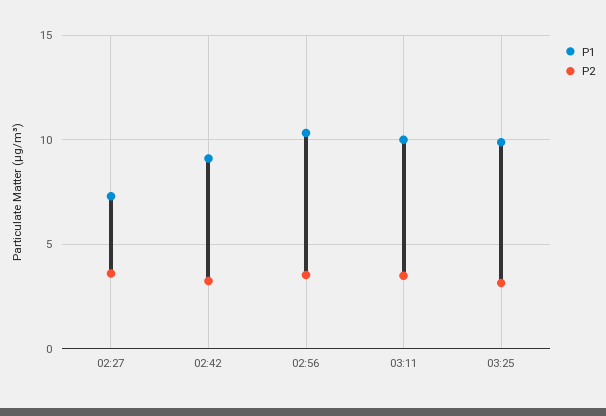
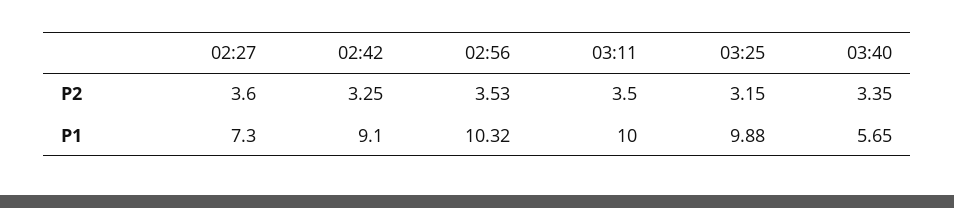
P2, 03:40: none -> 3.35
P1, 03:40: none -> 5.65

